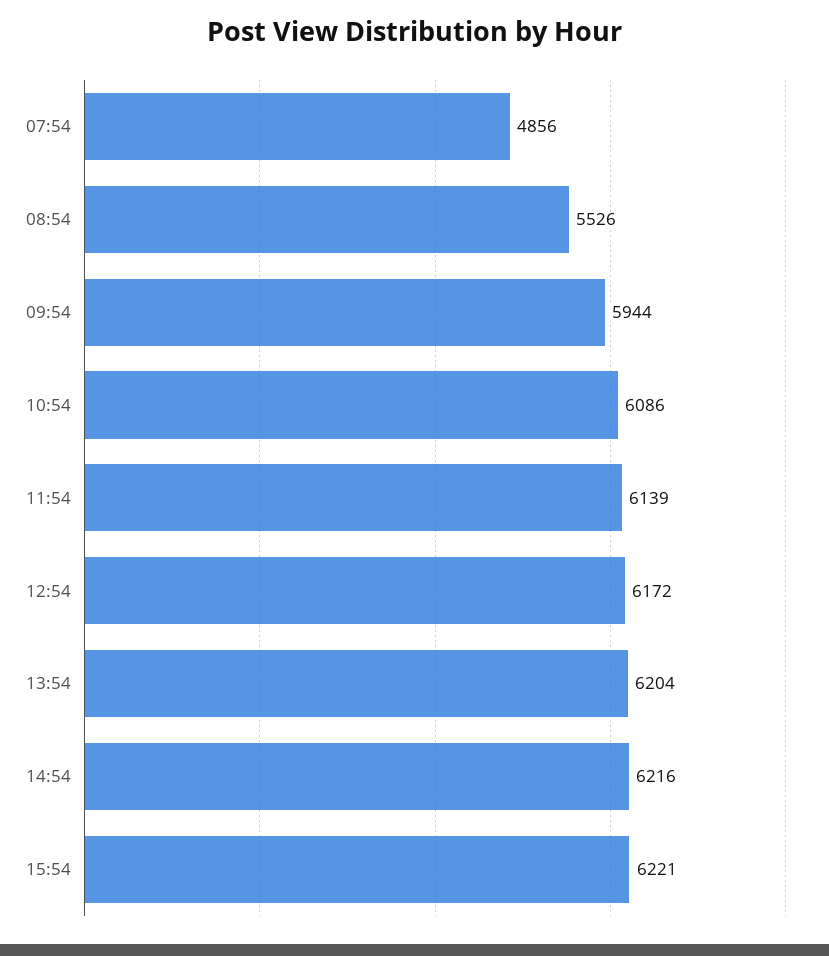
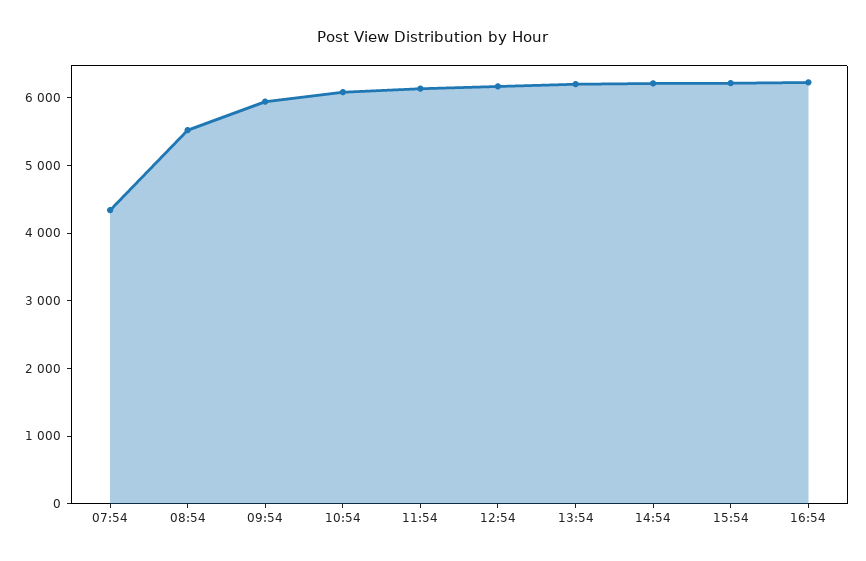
07:54: 4856 -> 4400
16:54: none -> 6200

